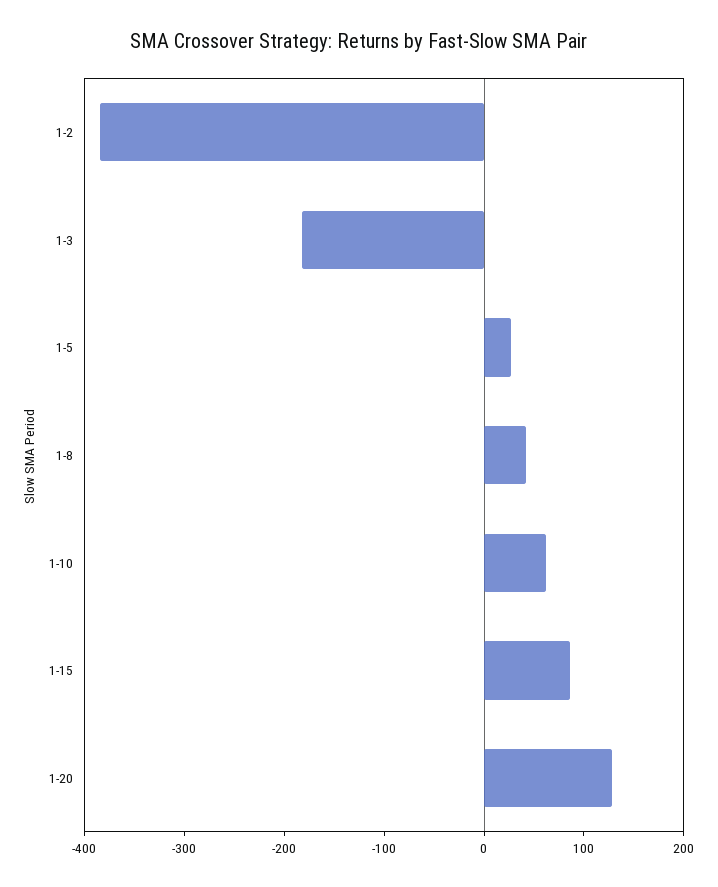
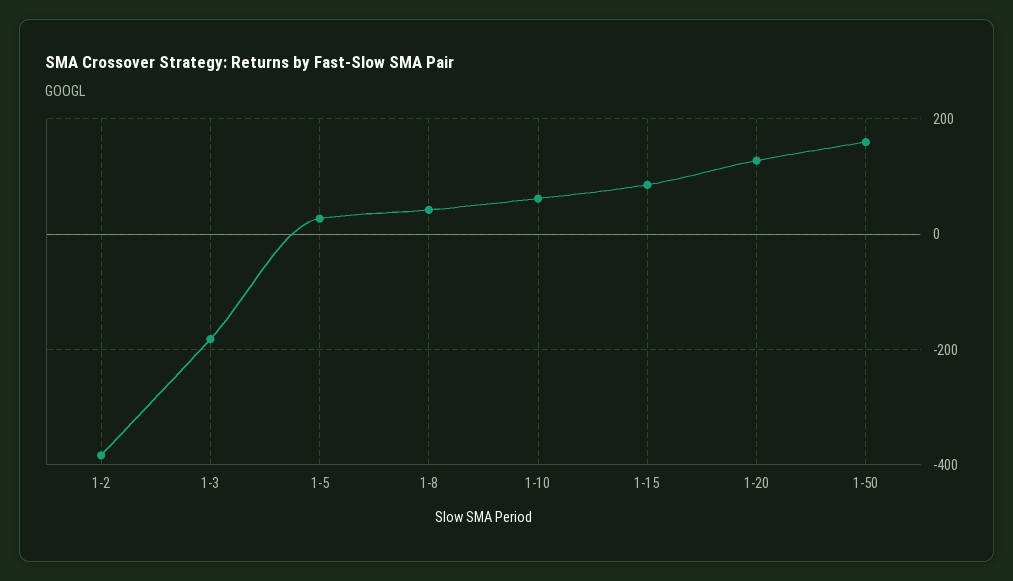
1-50: none -> 160

